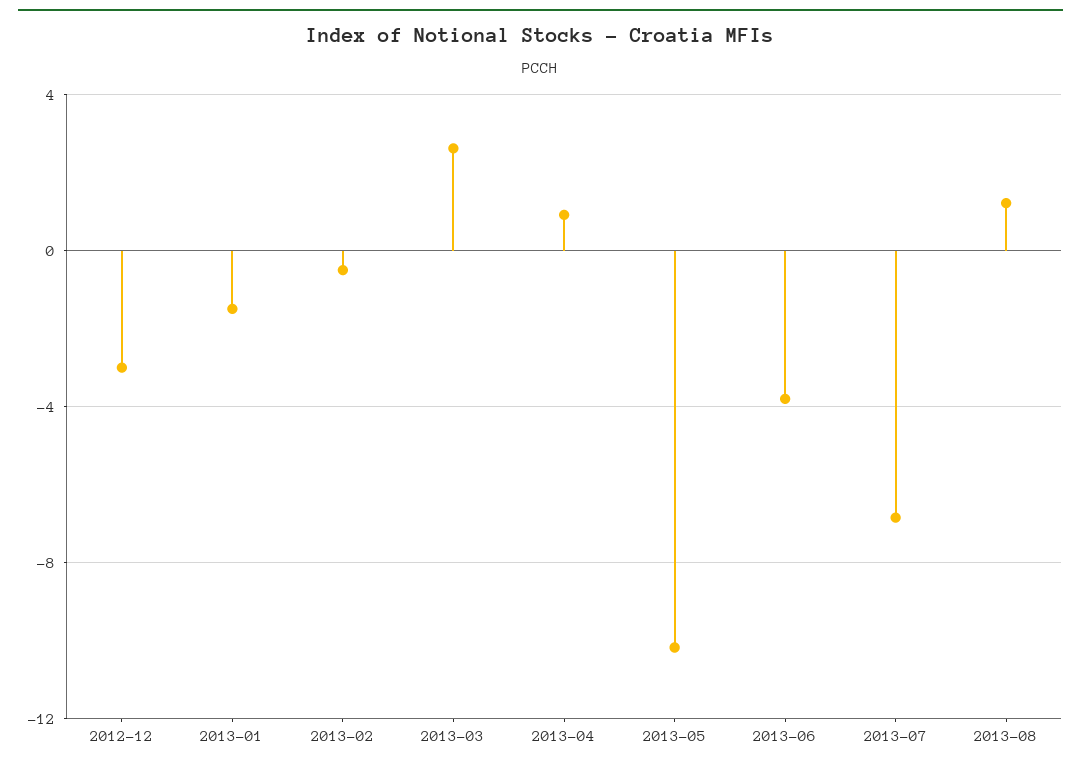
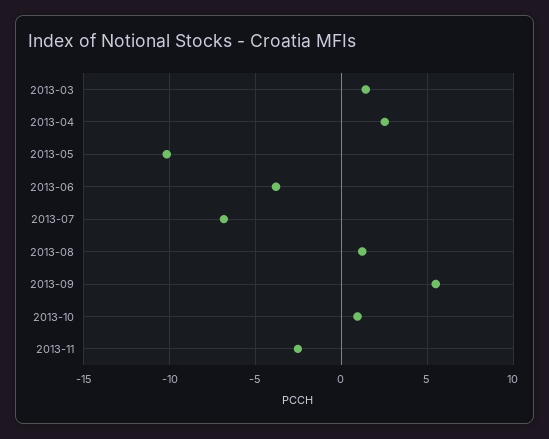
2012-12: -3 -> none
2013-01: -1.5 -> none
2013-02: -0.5 -> none
2013-03: 2.5 -> 1.5
2013-04: 1 -> 2.5
2013-09: none -> 5.5
2013-10: none -> 1
2013-11: none -> -2.5

